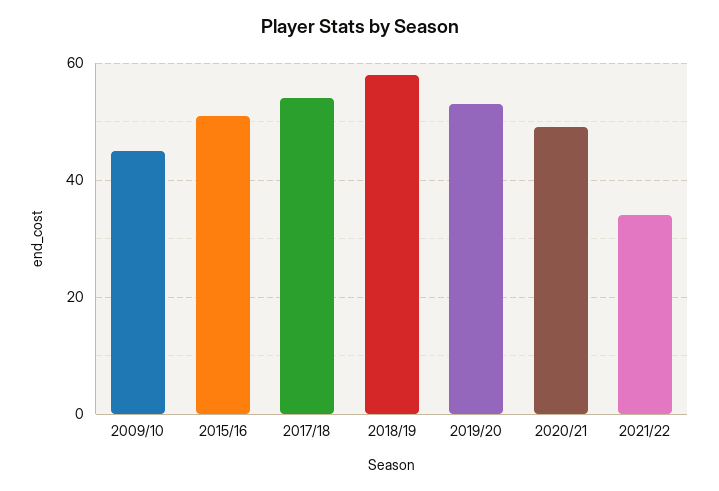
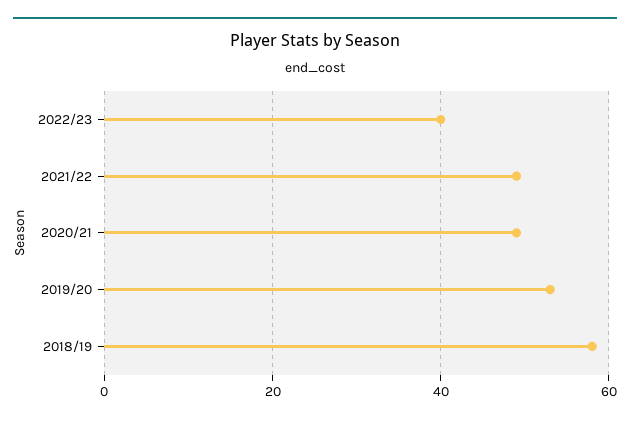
2009/10: 45 -> none
2015/16: 50 -> none
2017/18: 55 -> none
2021/22: 35 -> 50
2022/23: none -> 40

